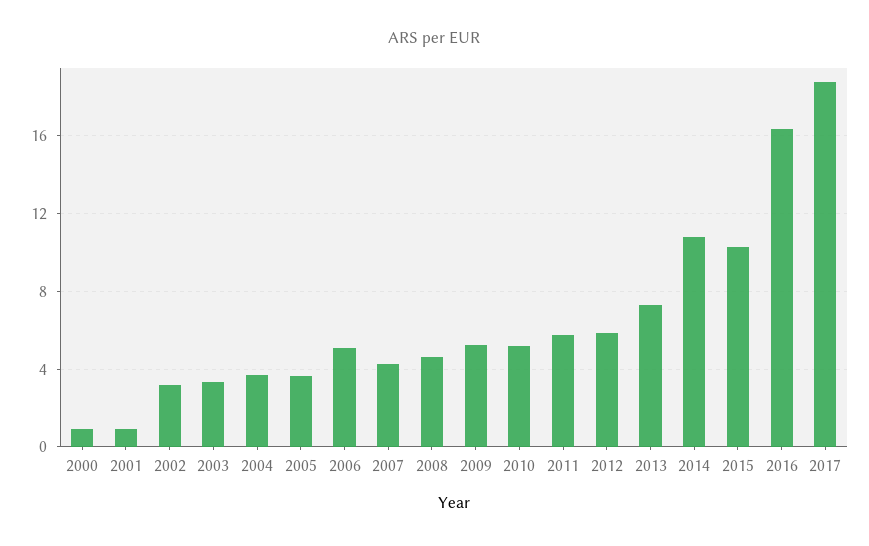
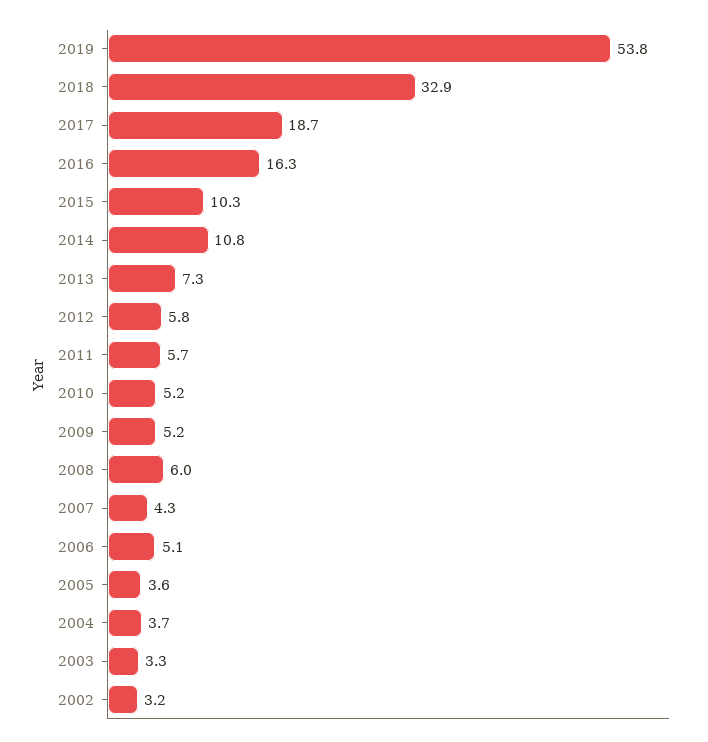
2000: 1 -> none
2001: 1 -> none
2008: 4.5 -> 6
2019: none -> 53.8
2018: none -> 32.9

